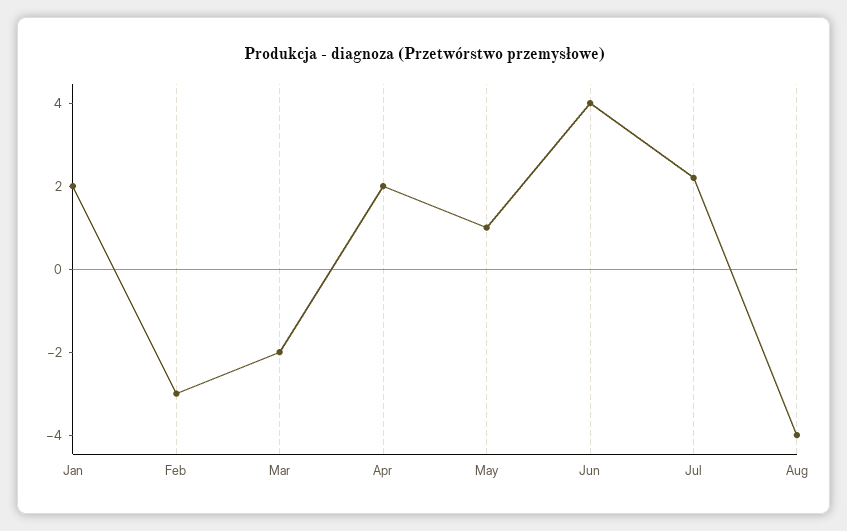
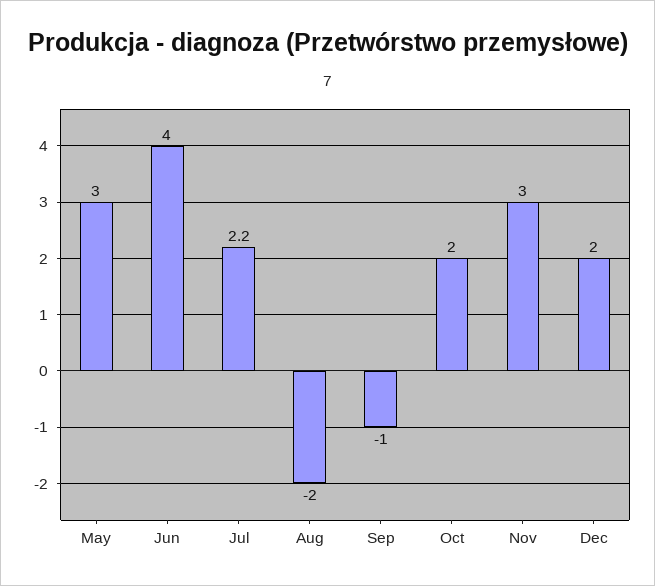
Jan: 2 -> none
Feb: -3 -> none
Mar: -2 -> none
Apr: 2 -> none
May: 1 -> 3
Aug: -4 -> -2
Sep: none -> -1
Oct: none -> 2
Nov: none -> 3
Dec: none -> 2

